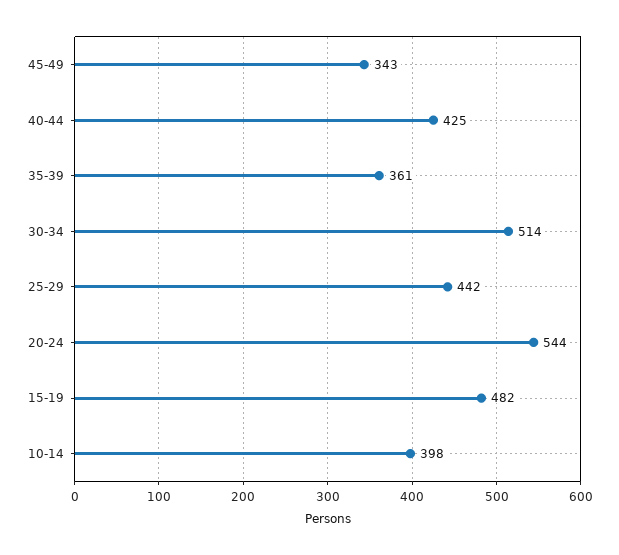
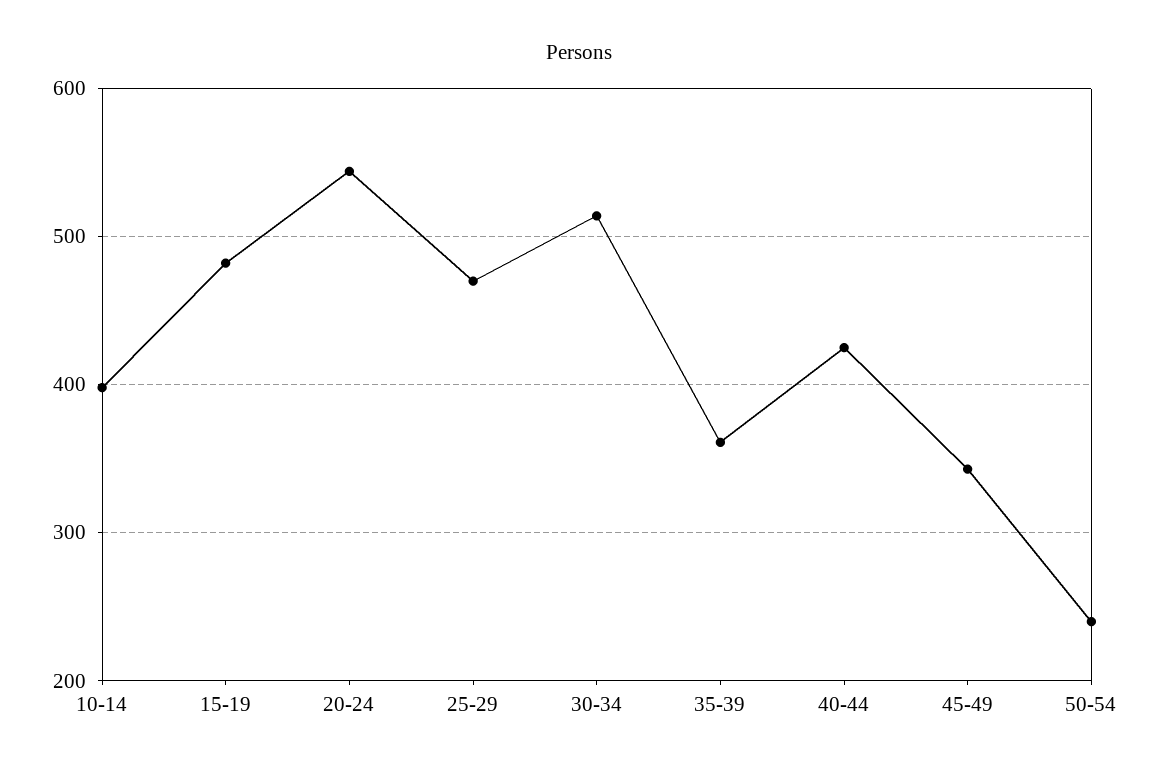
25-29: 442 -> 470
50-54: none -> 240

